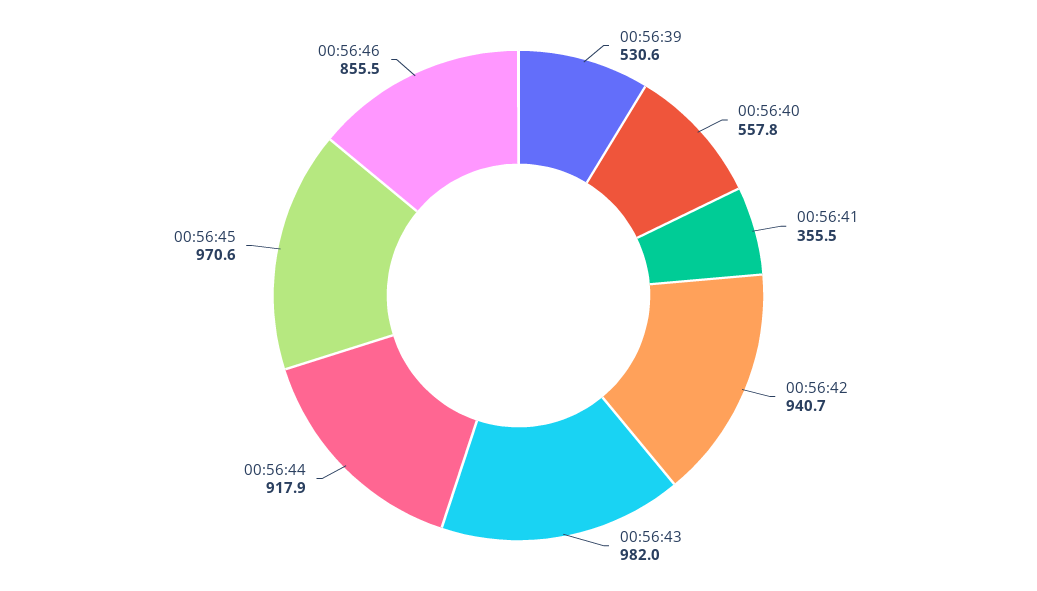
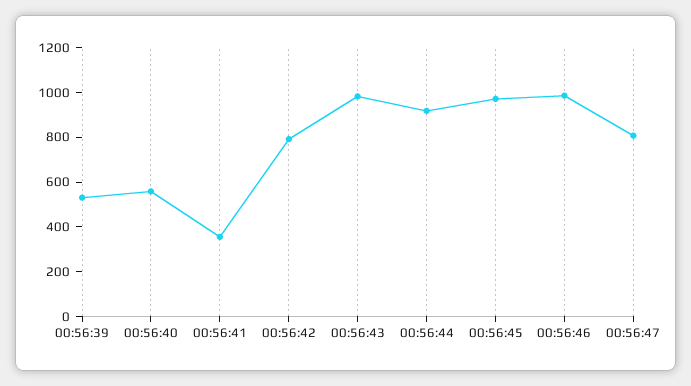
00:56:42: 940.7 -> 800
00:56:46: 855.5 -> 1000
00:56:47: none -> 800

